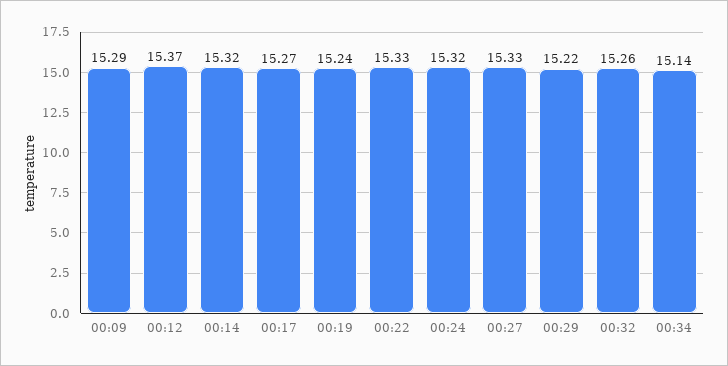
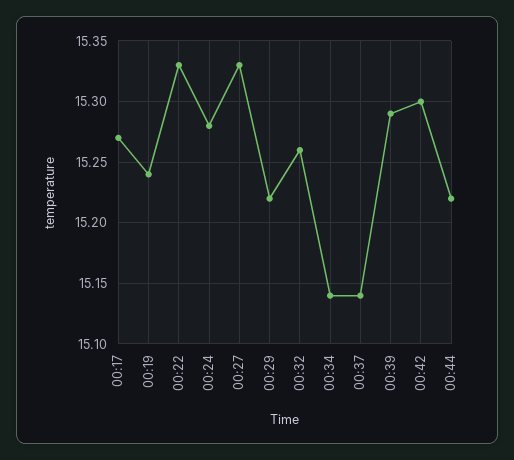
00:09: 15.29 -> none
00:12: 15.37 -> none
00:14: 15.32 -> none
00:24: 15.32 -> 15.28
00:37: none -> 15.14
00:39: none -> 15.29
00:42: none -> 15.3
00:44: none -> 15.22

